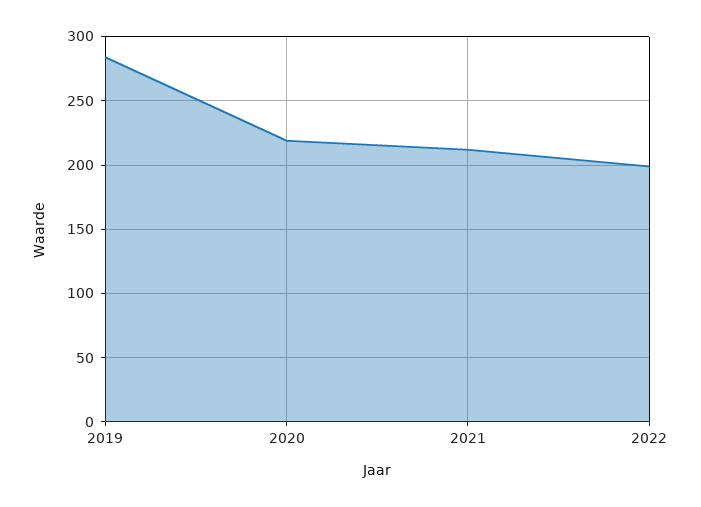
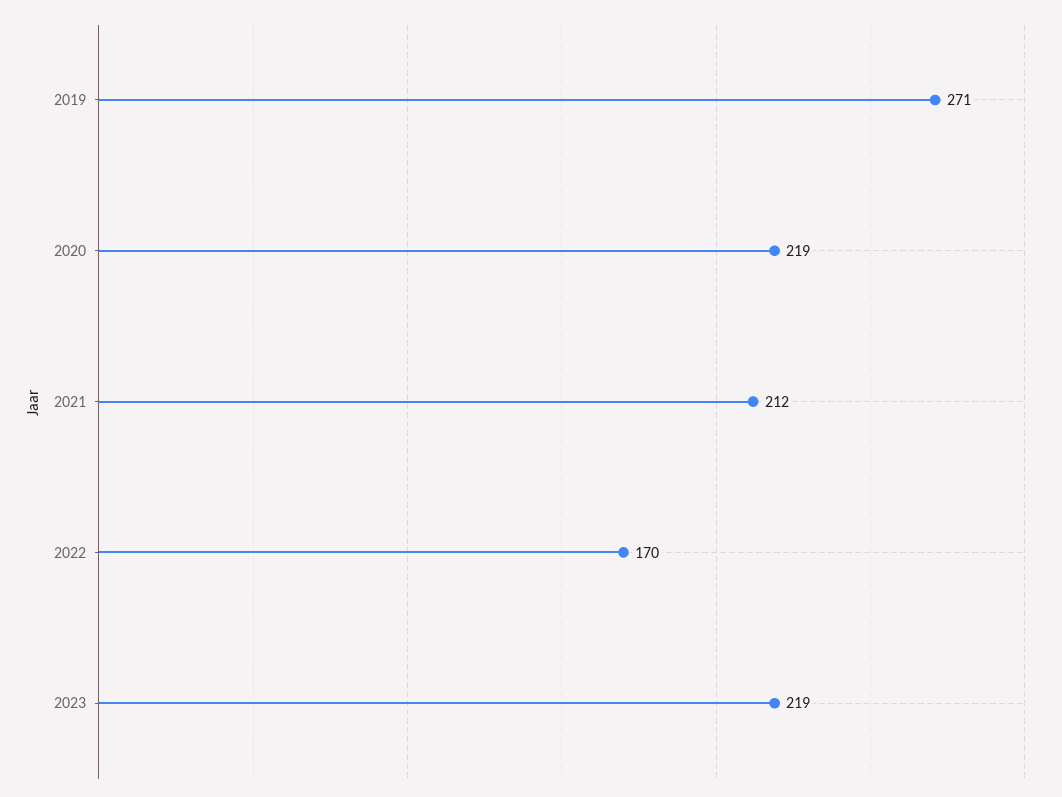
2019: 285 -> 271
2022: 200 -> 170
2023: none -> 219

